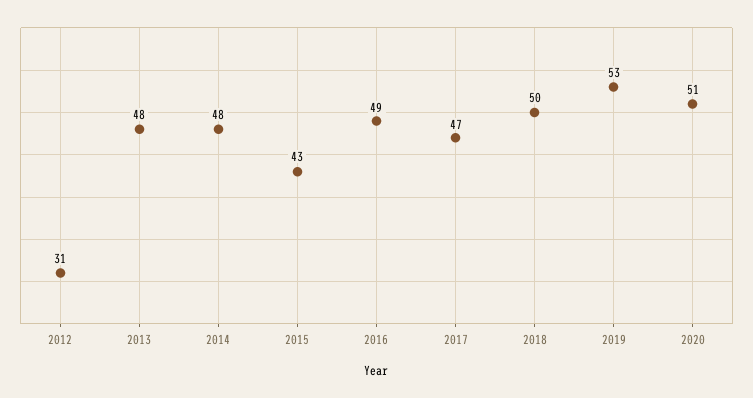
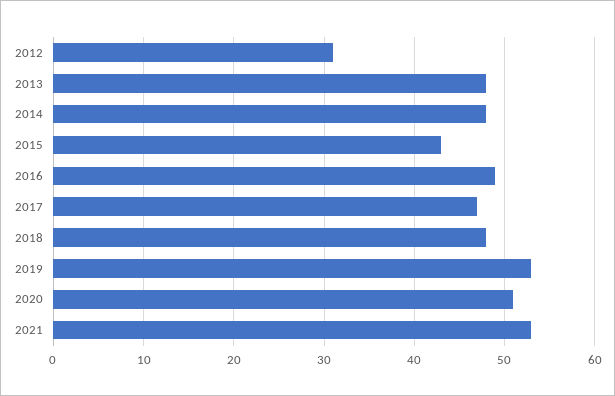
2018: 50 -> 48
2021: none -> 53

